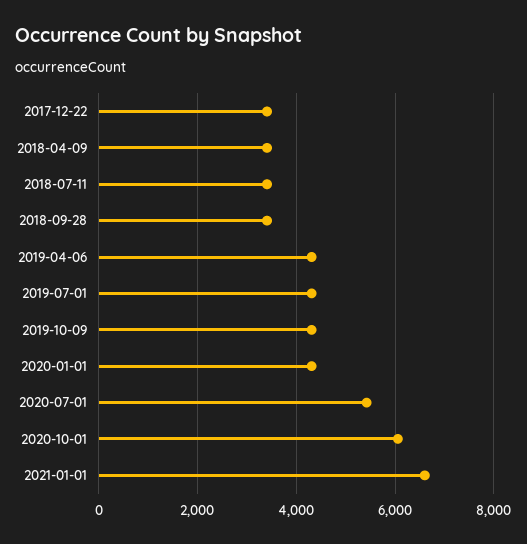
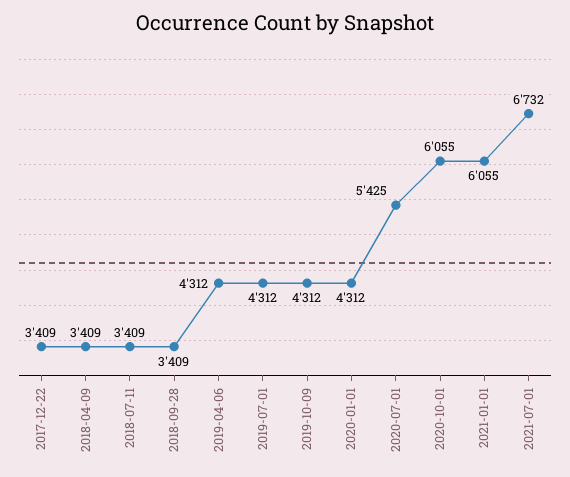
2021-01-01: 6600 -> 6055
2021-07-01: none -> 6732

